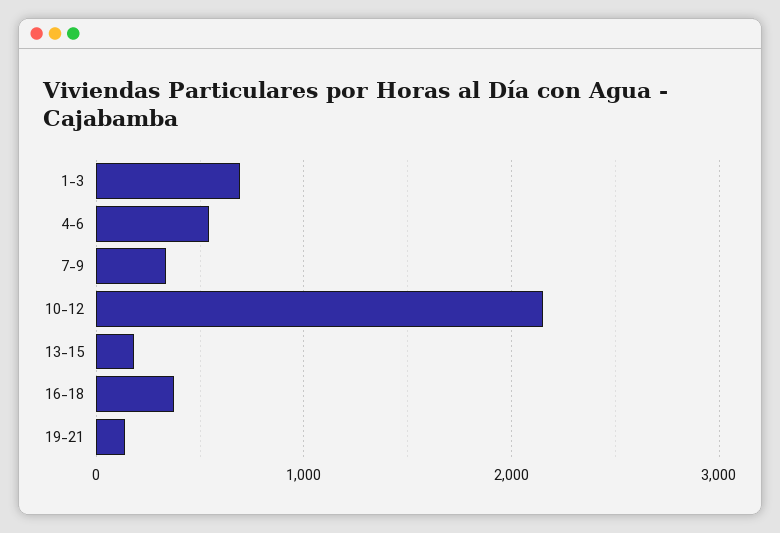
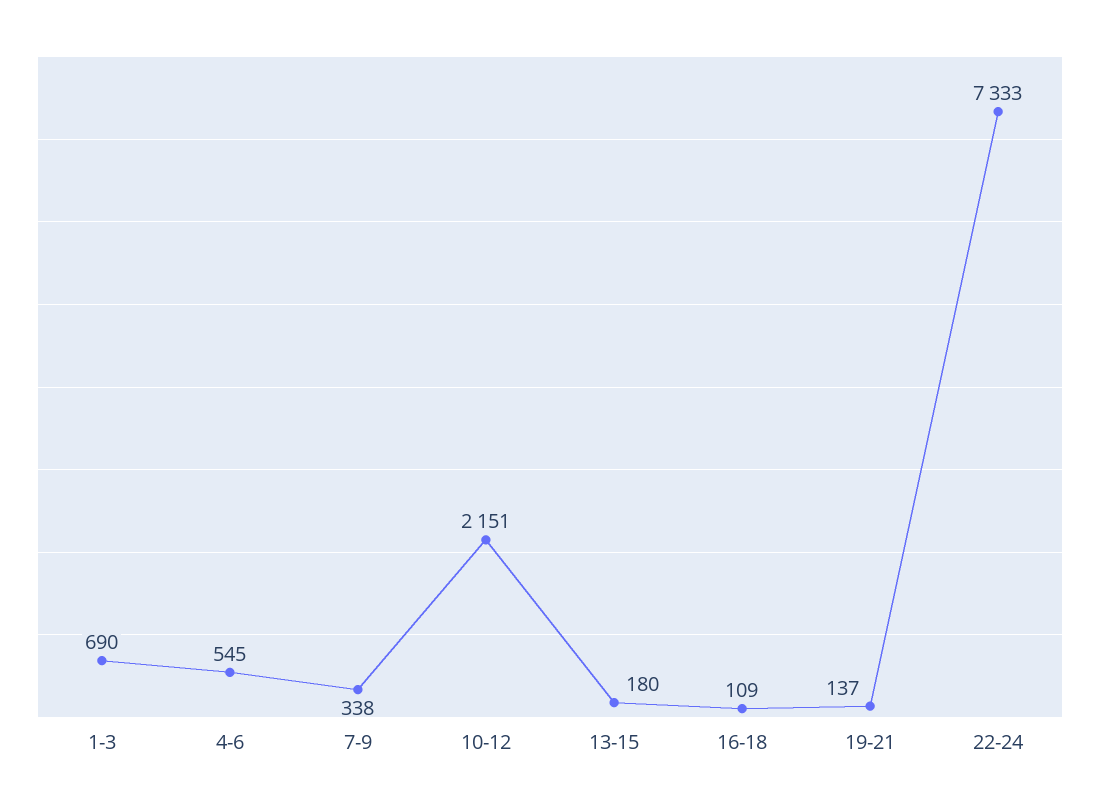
16-18: 400 -> 109
22-24: none -> 7333

